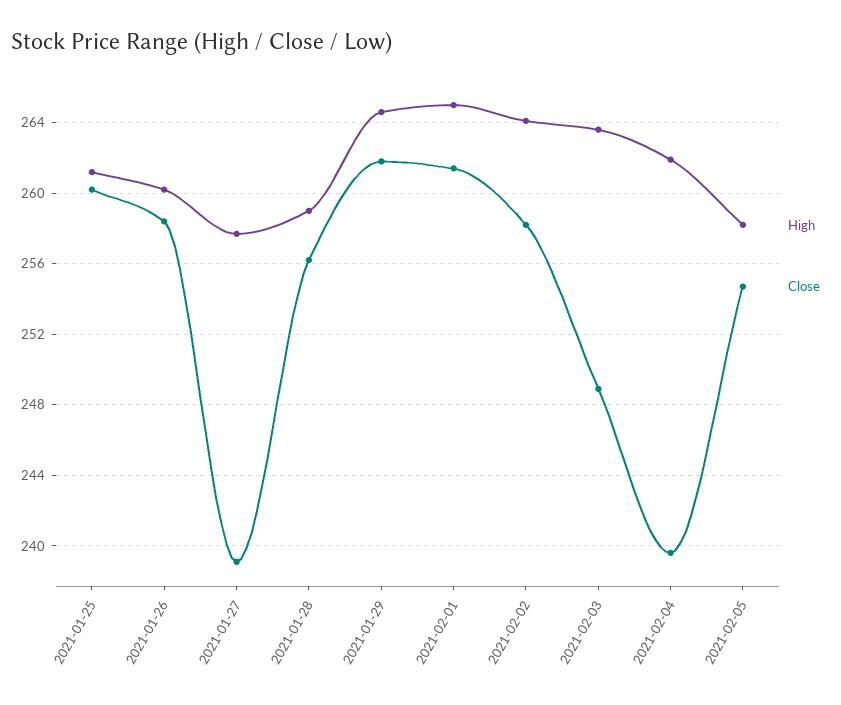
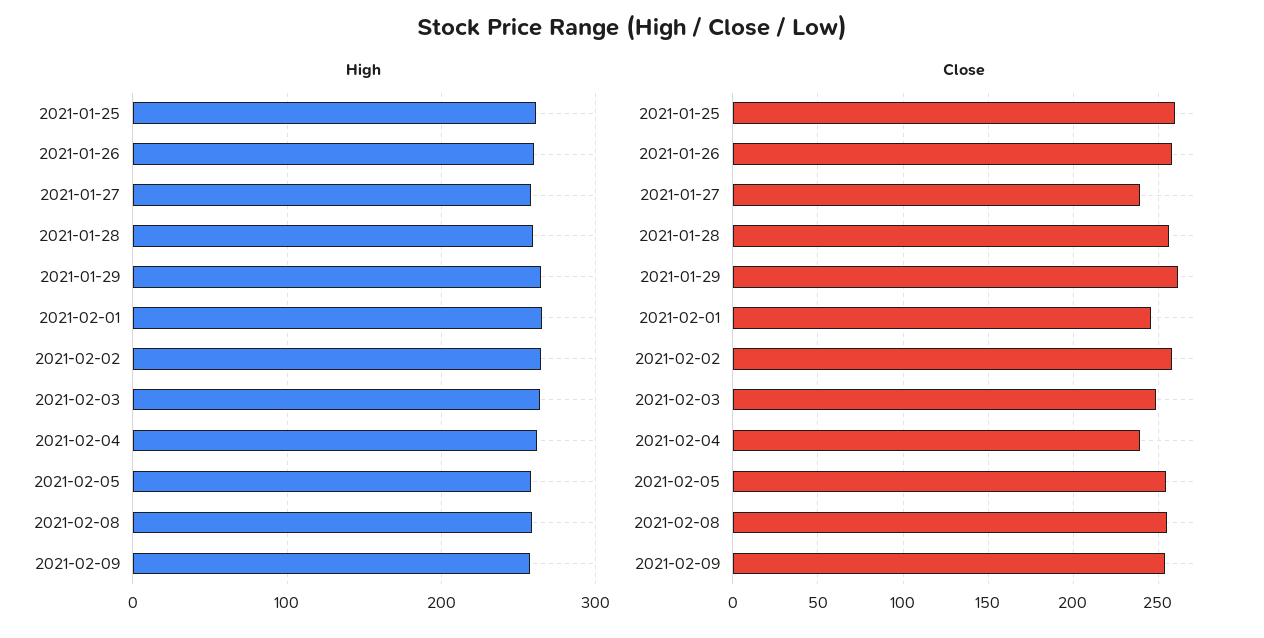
Close, 2021-02-01: 261.5 -> 245
High, 2021-02-08: none -> 260
High, 2021-02-09: none -> 260
Close, 2021-02-08: none -> 255
Close, 2021-02-09: none -> 255

